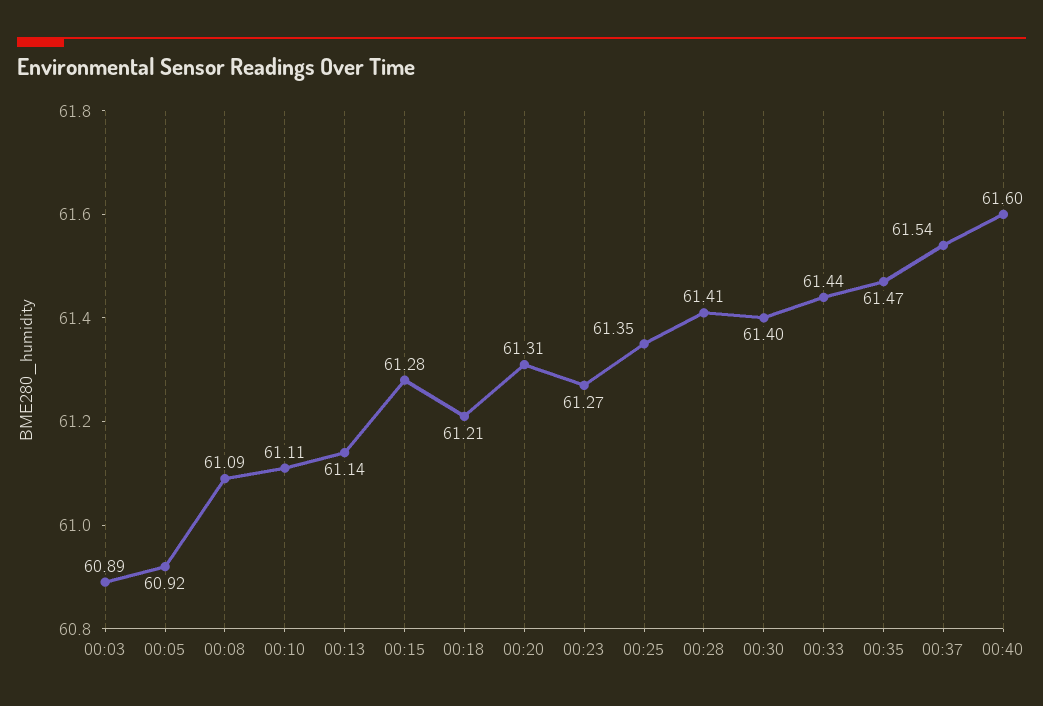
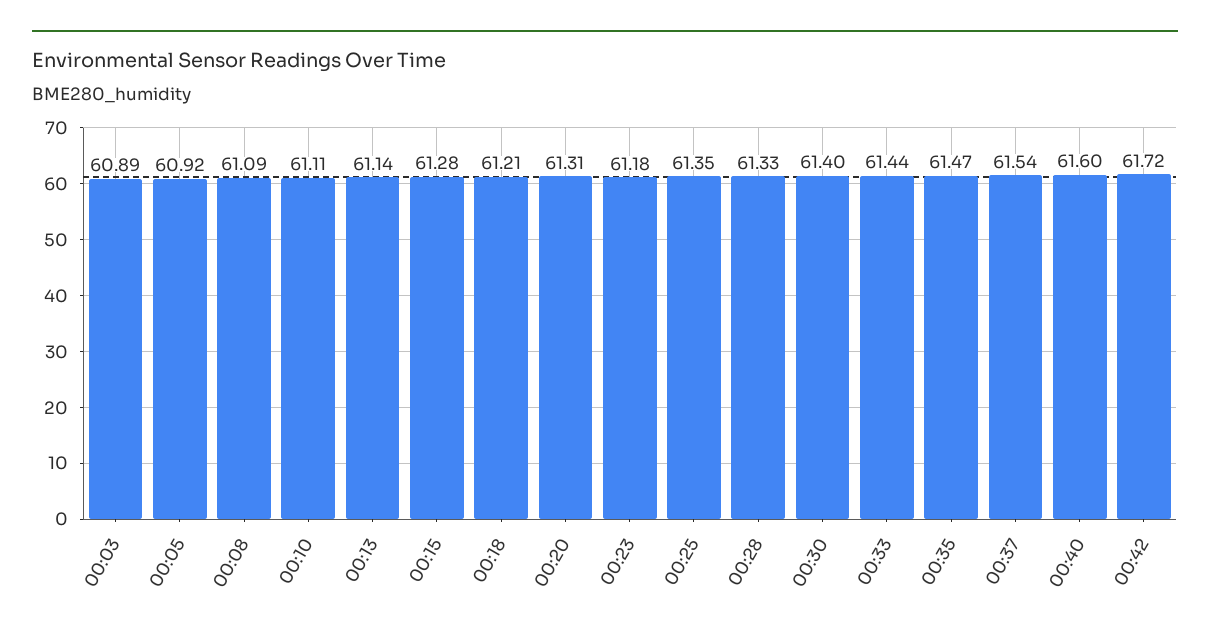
00:23: 61.27 -> 61.18
00:28: 61.41 -> 61.33
00:42: none -> 61.72

